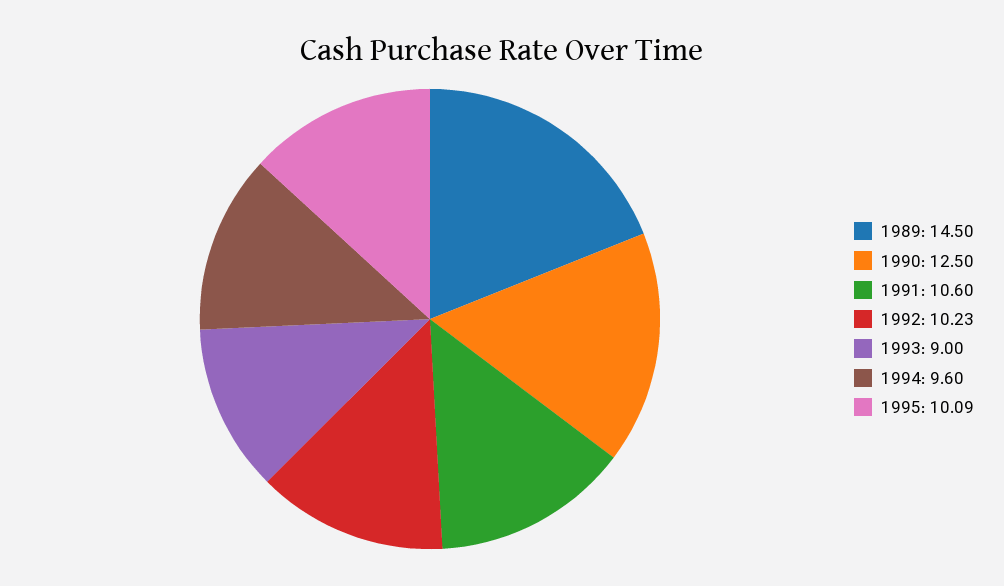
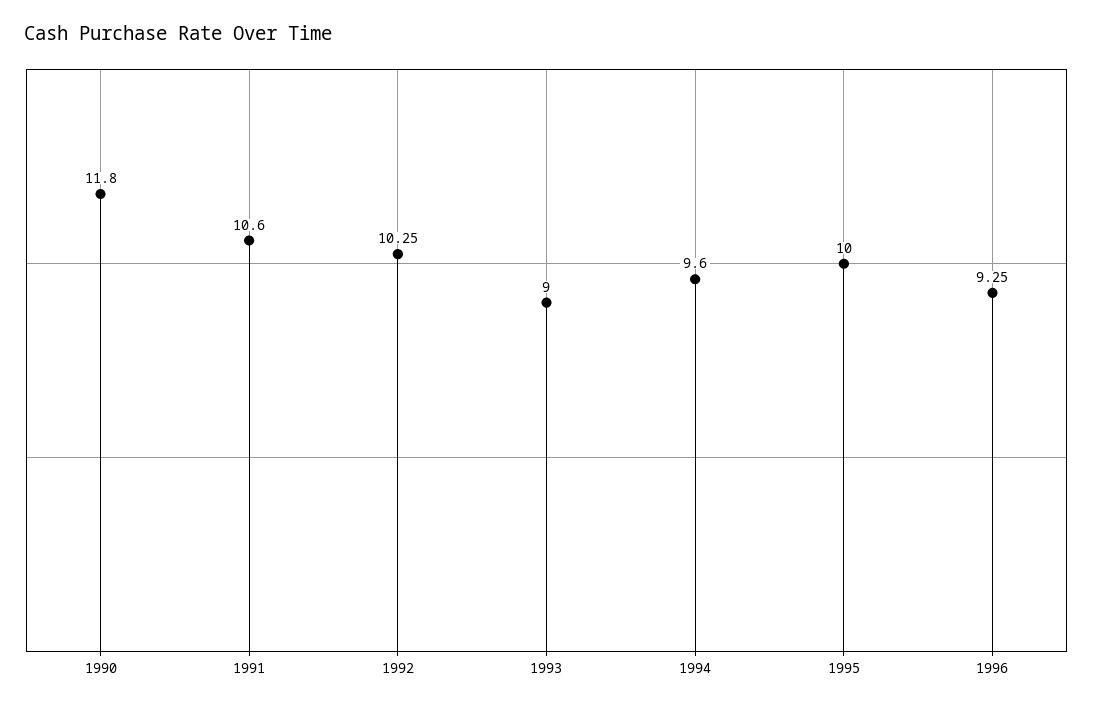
1989: 14.5 -> none
1990: 12.5 -> 11.8
1992: 10.23 -> 10.25
1995: 10.09 -> 10
1996: none -> 9.25

